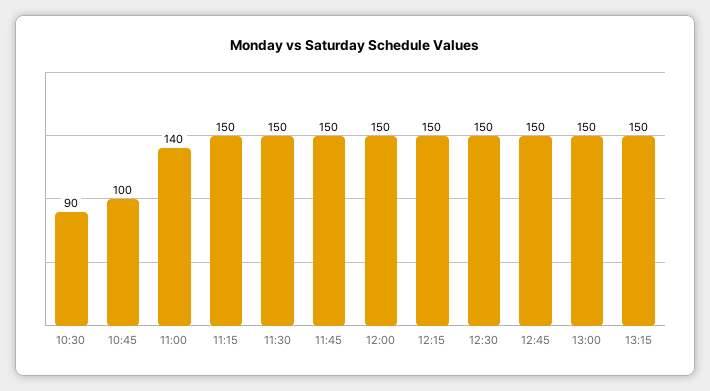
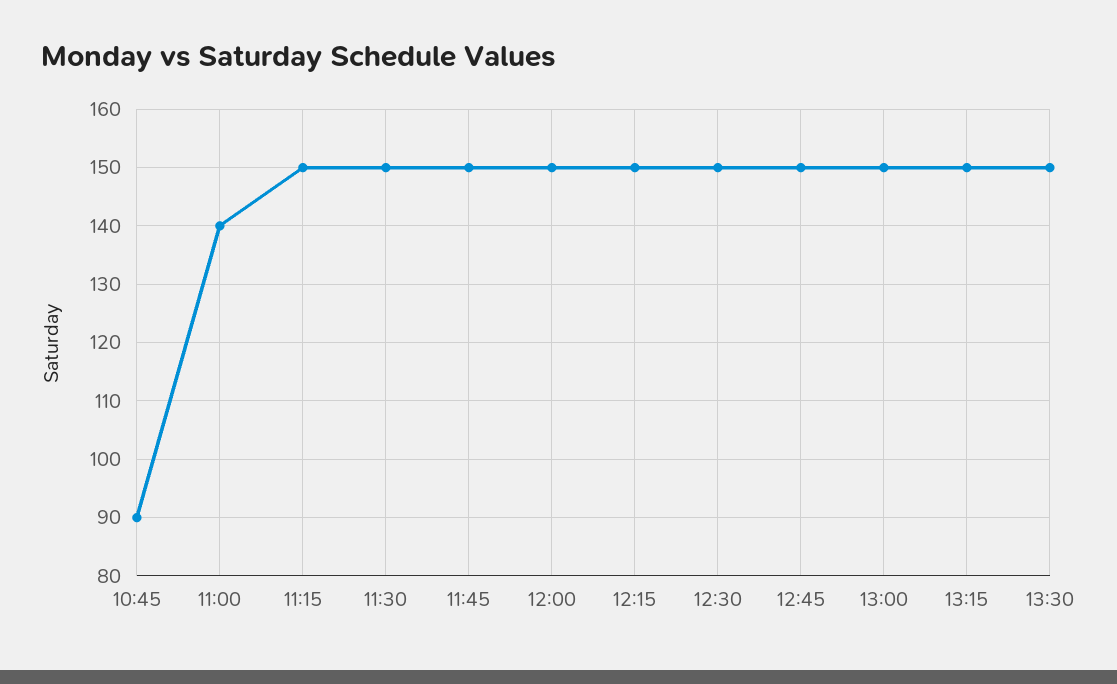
10:30: 90 -> none
10:45: 100 -> 90
13:30: none -> 150

